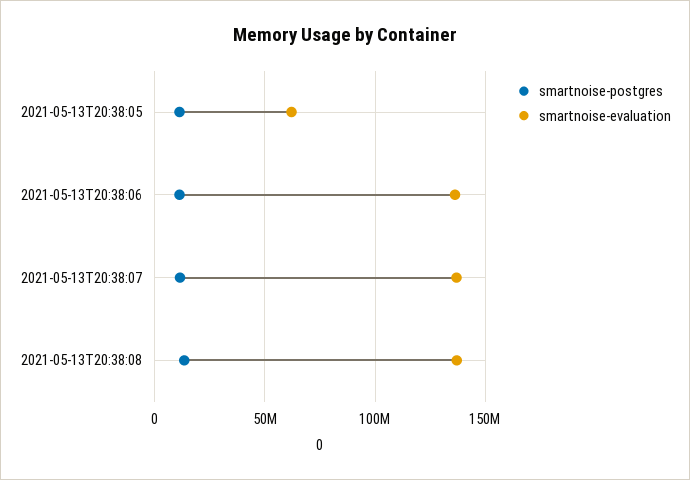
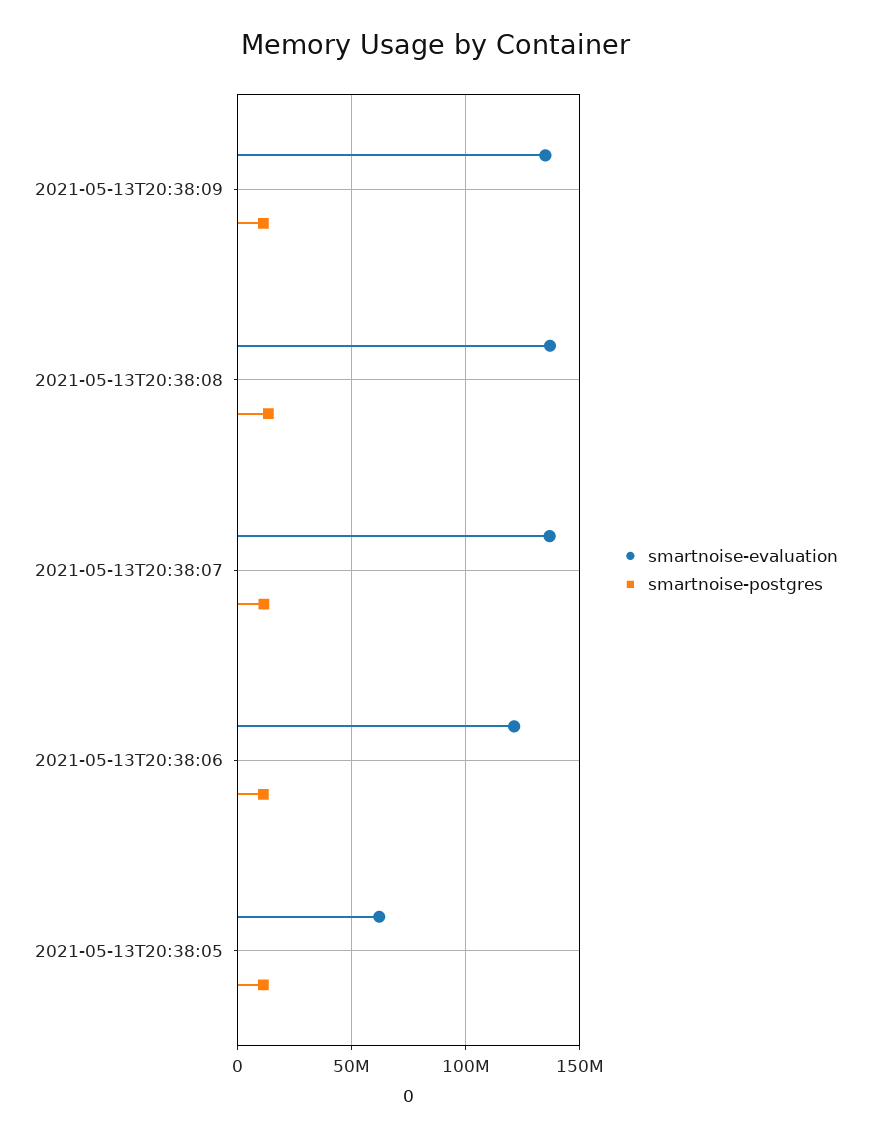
smartnoise-evaluation, 2021-05-13T20:38:06: 135000000 -> 120000000
smartnoise-evaluation, 2021-05-13T20:38:09: none -> 135000000
smartnoise-postgres, 2021-05-13T20:38:09: none -> 10000000

